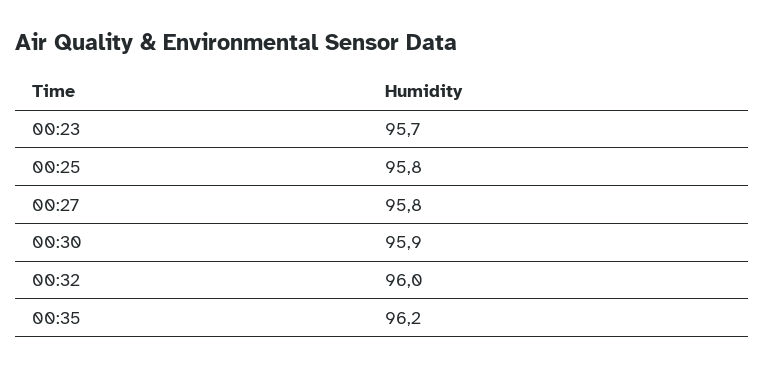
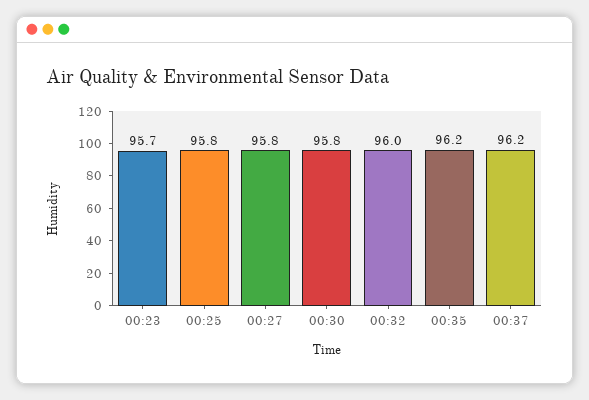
00:30: 95.9 -> 95.8
00:37: none -> 96.2

